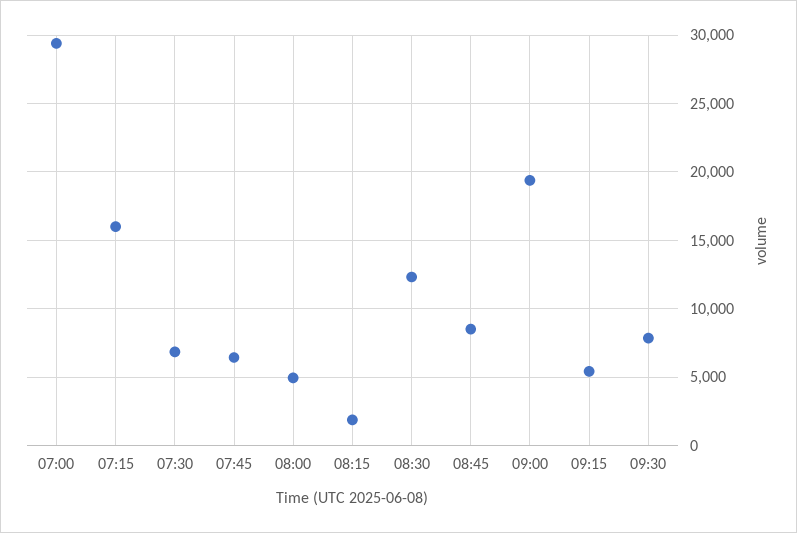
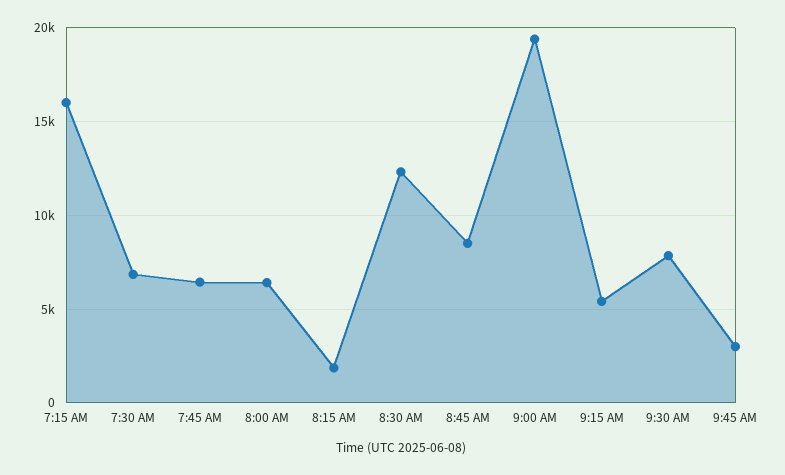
07:00: 29500 -> none
08:00: 5000 -> 6500
9:45 AM: none -> 3000

